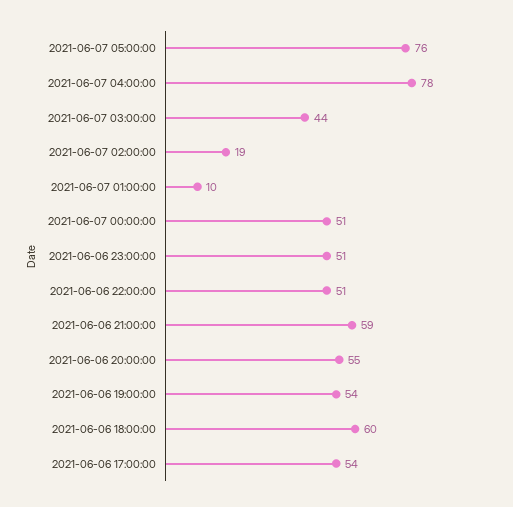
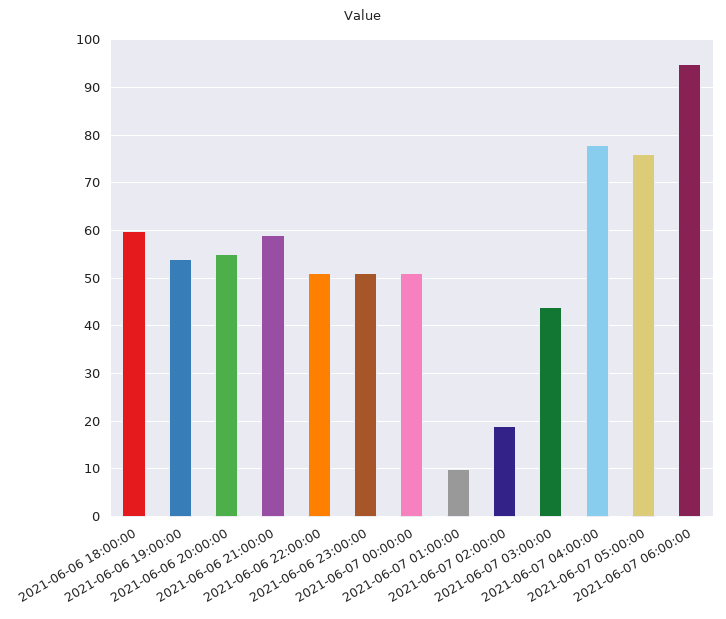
2021-06-06 17:00:00: 54 -> none
2021-06-07 06:00:00: none -> 95

